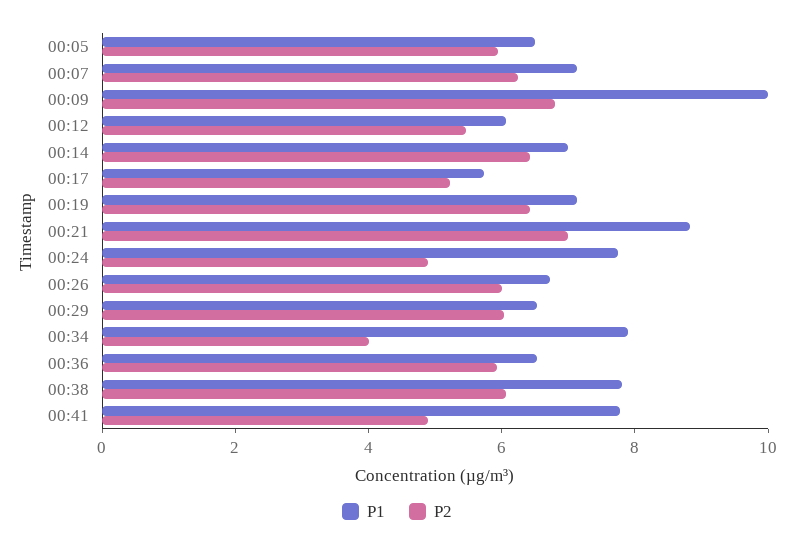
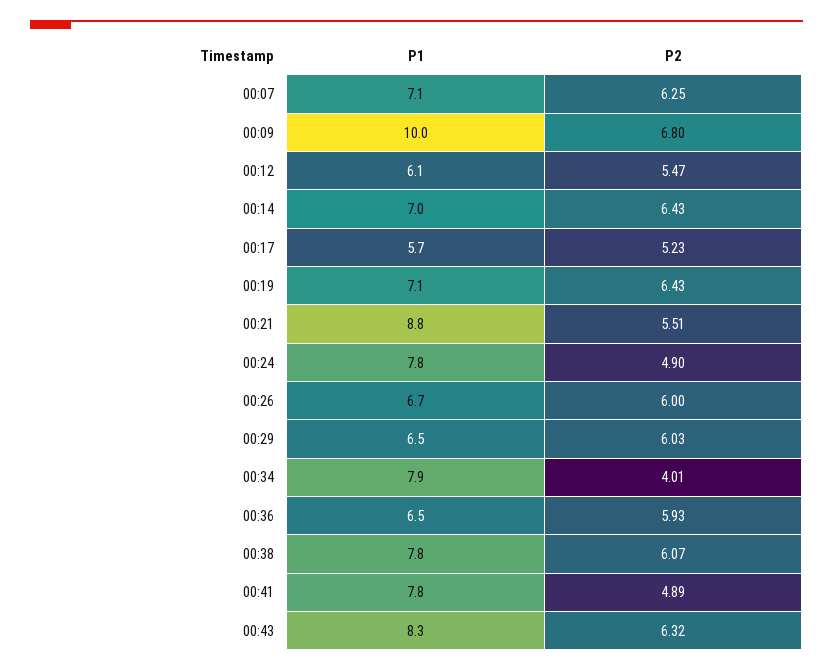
P1, 00:05: 6.5 -> none
P2, 00:05: 6 -> none
P2, 00:21: 7 -> 5.51
P1, 00:43: none -> 8.3
P2, 00:43: none -> 6.32

